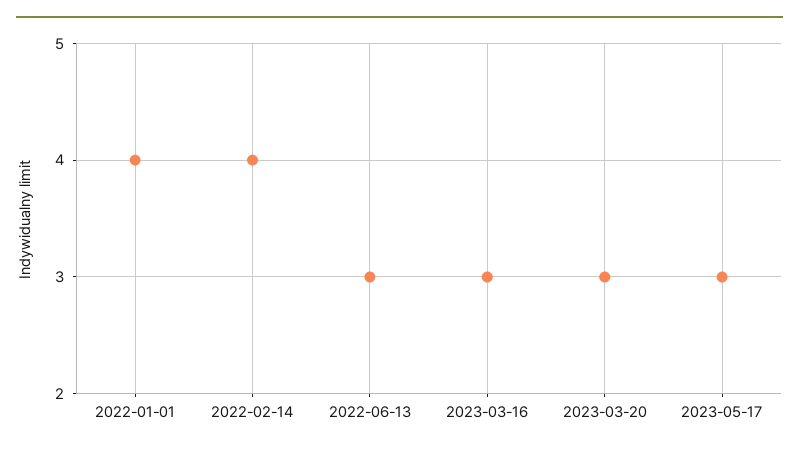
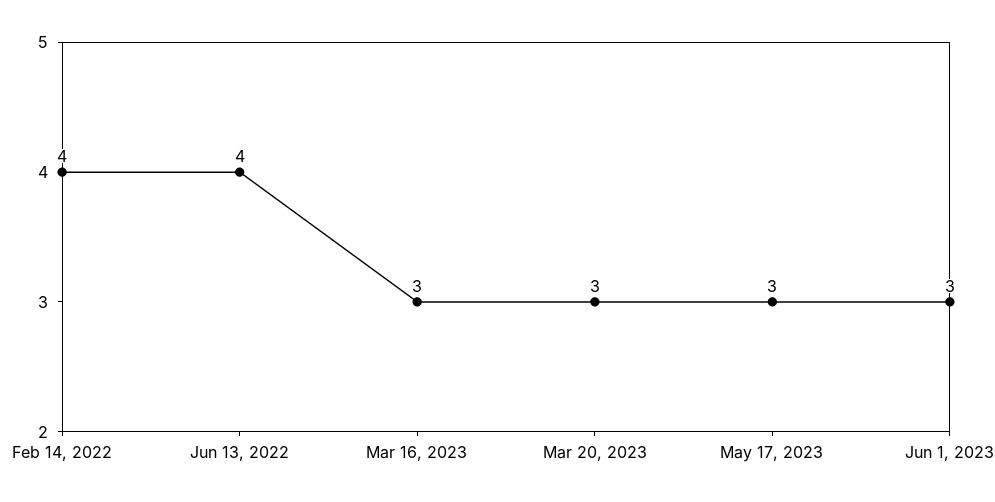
2022-01-01: 4 -> none
2022-06-13: 3 -> 4
Jun 1, 2023: none -> 3

